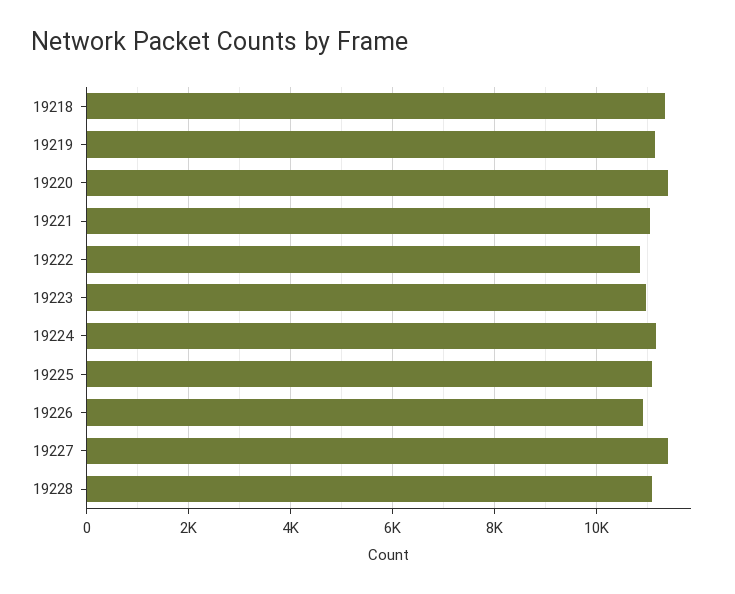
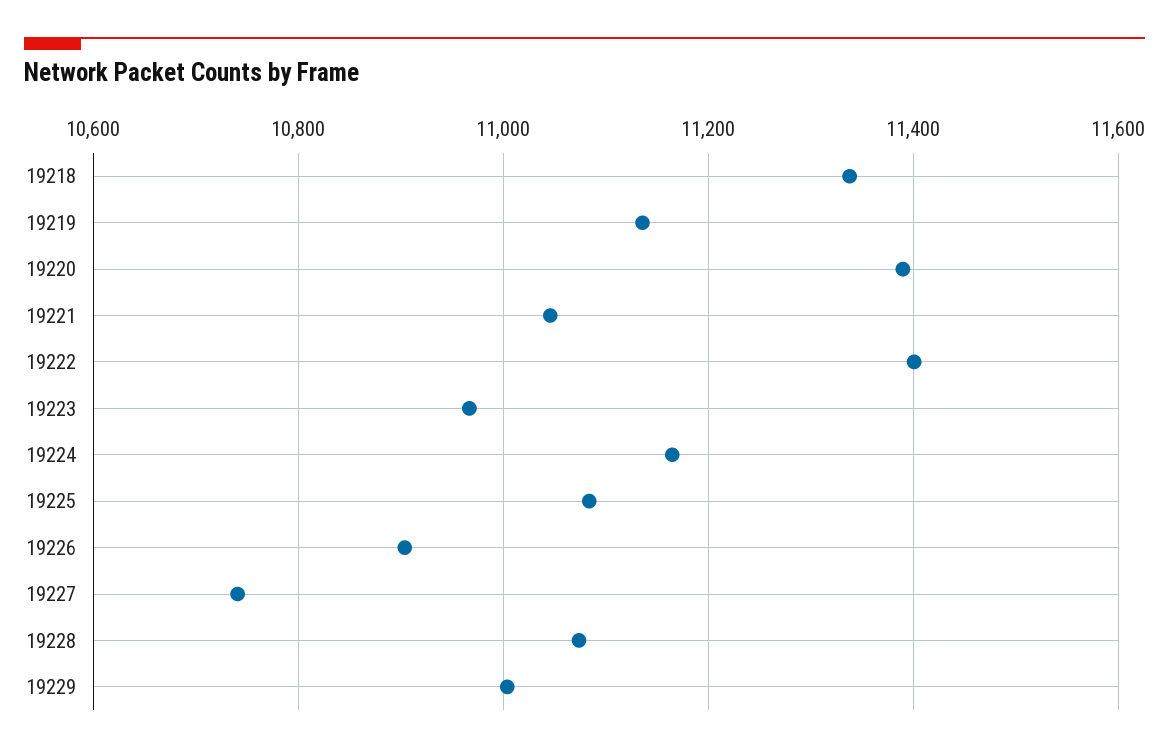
19222: 10800 -> 11400
19227: 11400 -> 10740
19229: none -> 11000

